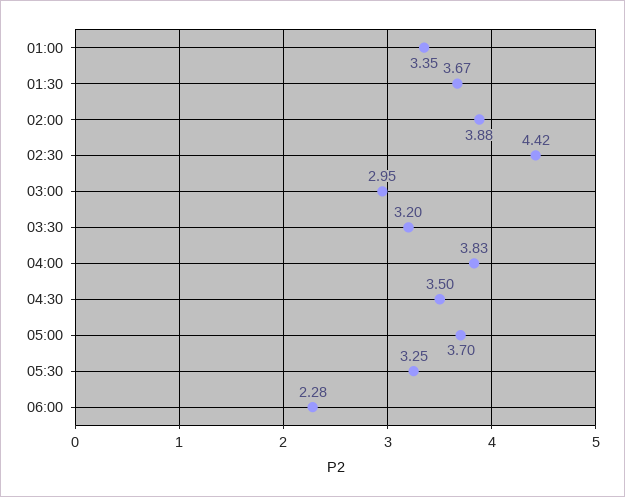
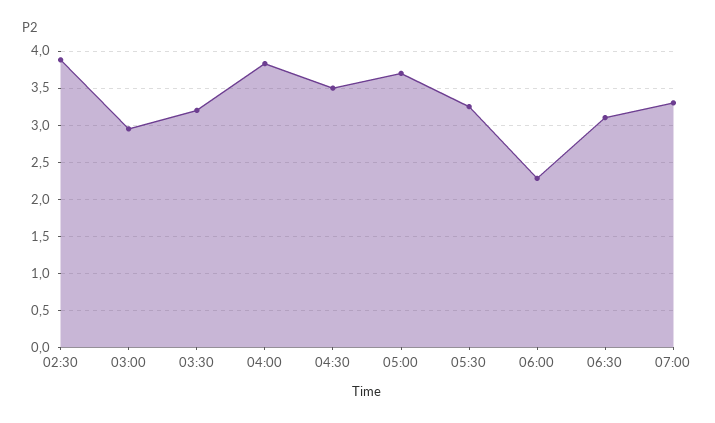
01:00: 3.35 -> none
01:30: 3.67 -> none
02:00: 3.88 -> none
02:30: 4.42 -> 3.9
06:30: none -> 3.1
07:00: none -> 3.3

